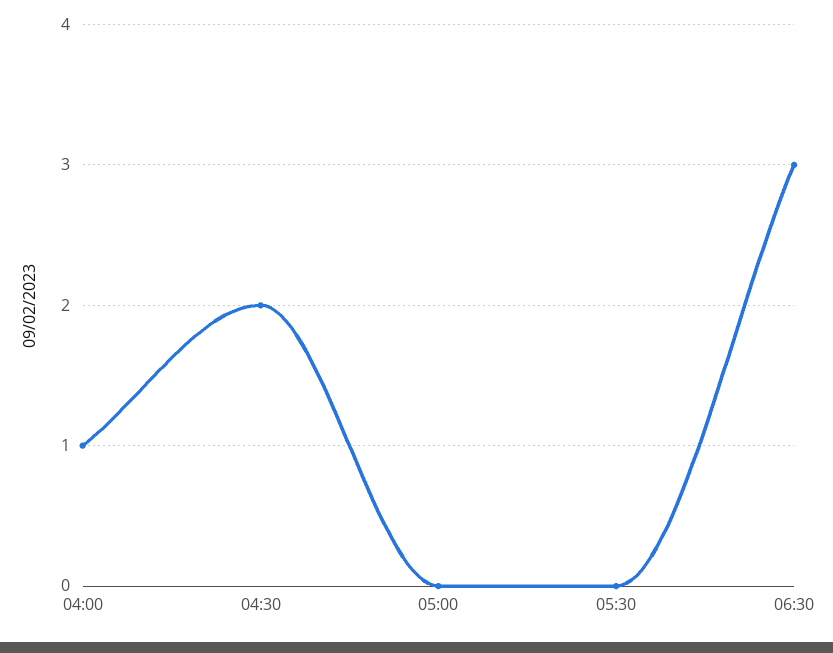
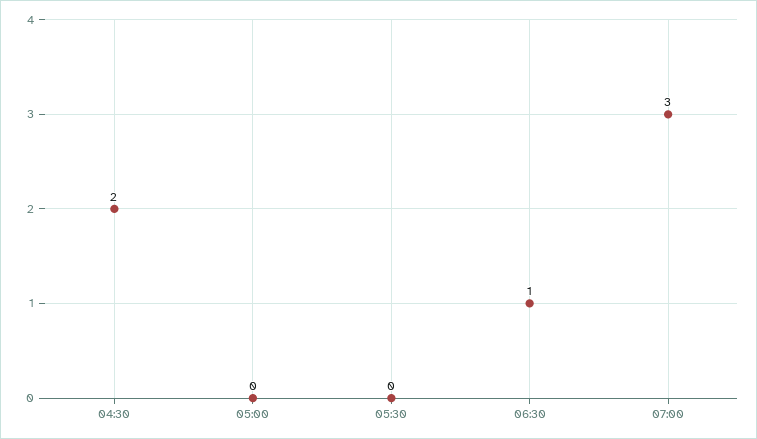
04:00: 1 -> none
06:30: 3 -> 1
07:00: none -> 3

